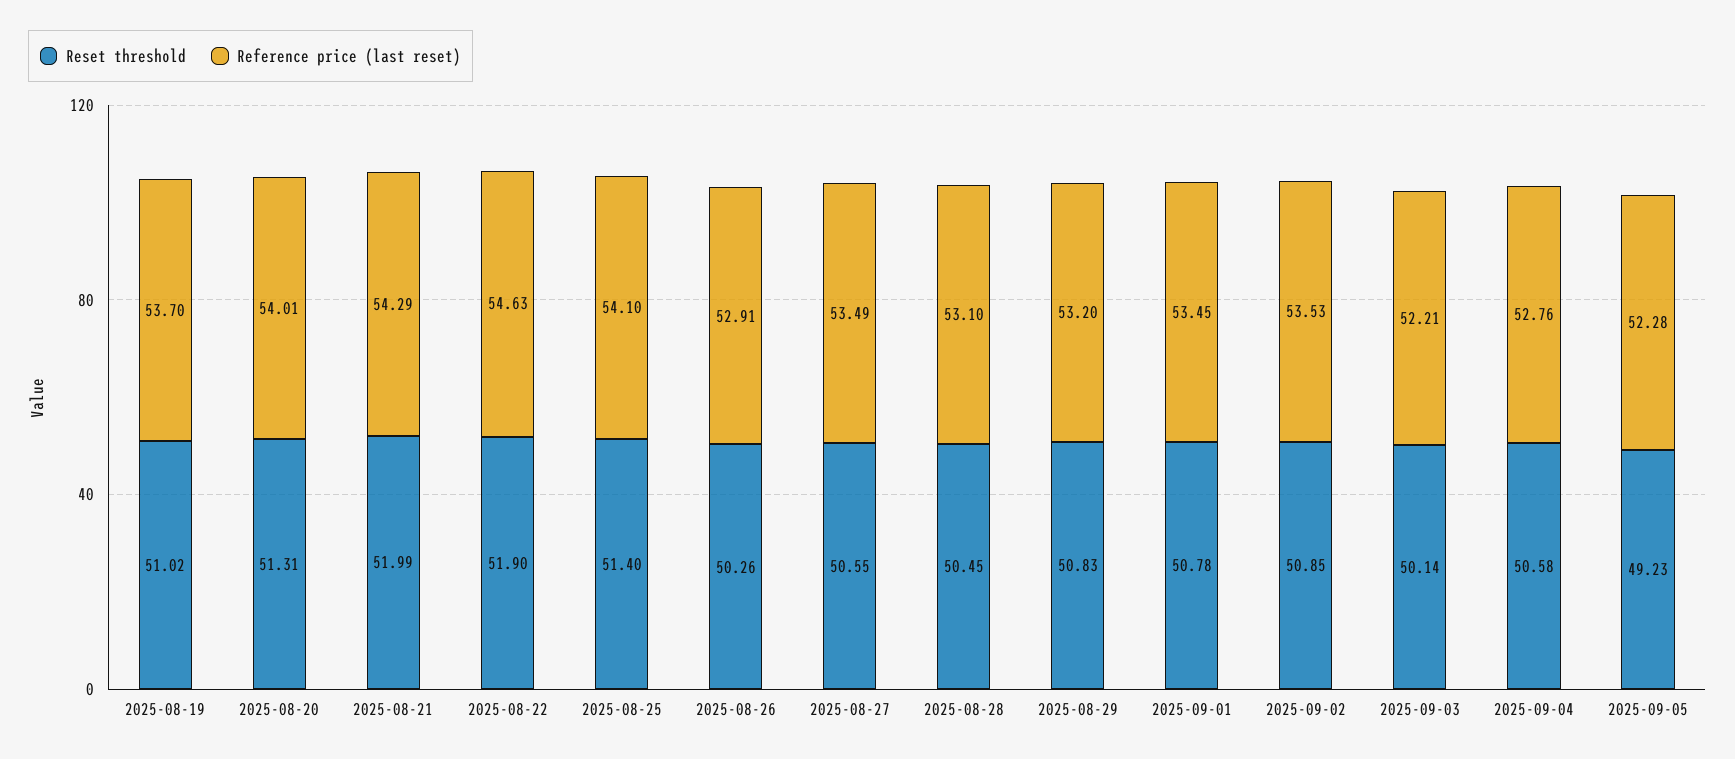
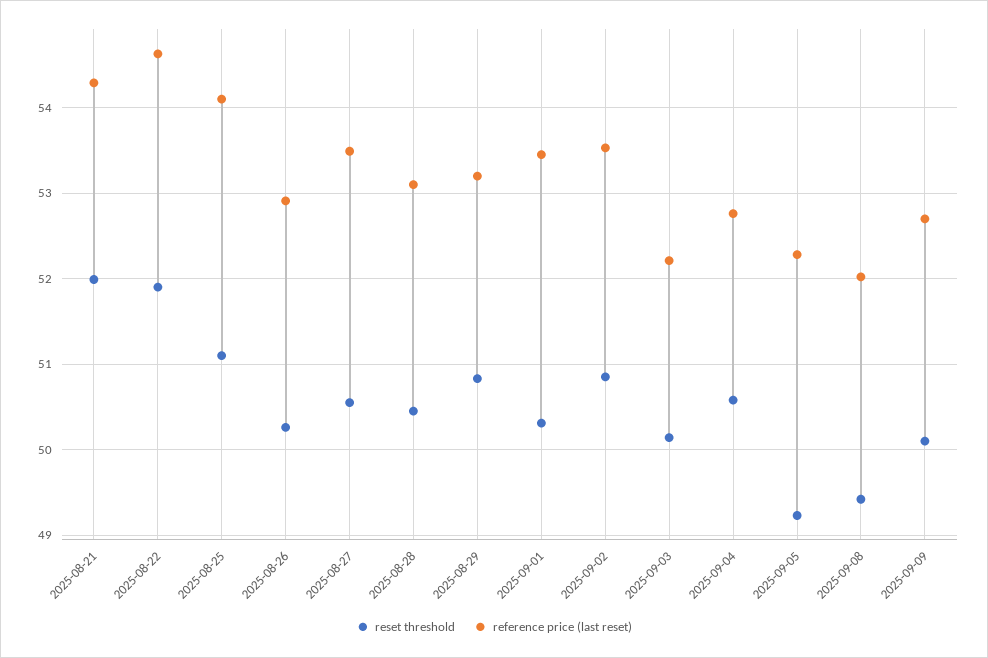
Reset threshold, 2025-08-19: 51.02 -> none
Reference price (last reset), 2025-08-19: 53.7 -> none
Reset threshold, 2025-08-20: 51.31 -> none
Reference price (last reset), 2025-08-20: 54.01 -> none
Reset threshold, 2025-08-25: 51.4 -> 51.1
Reset threshold, 2025-09-01: 50.78 -> 50.3
Reset threshold, 2025-09-08: none -> 49.4
Reference price (last reset), 2025-09-08: none -> 52
Reset threshold, 2025-09-09: none -> 50.1
Reference price (last reset), 2025-09-09: none -> 52.7

